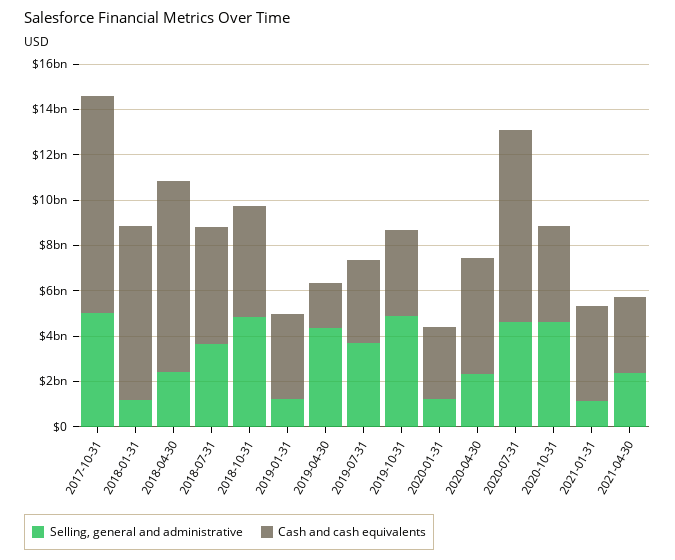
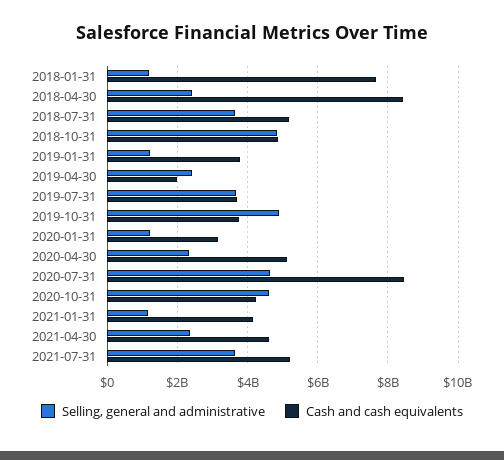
Selling, general and administrative, 2017-10-31: 5000000000 -> none
Cash and cash equivalents, 2017-10-31: 9500000000 -> none
Selling, general and administrative, 2019-04-30: 4500000000 -> 2400000000
Cash and cash equivalents, 2021-04-30: 3500000000 -> 4600000000
Selling, general and administrative, 2021-07-31: none -> 3600000000
Cash and cash equivalents, 2021-07-31: none -> 5200000000

